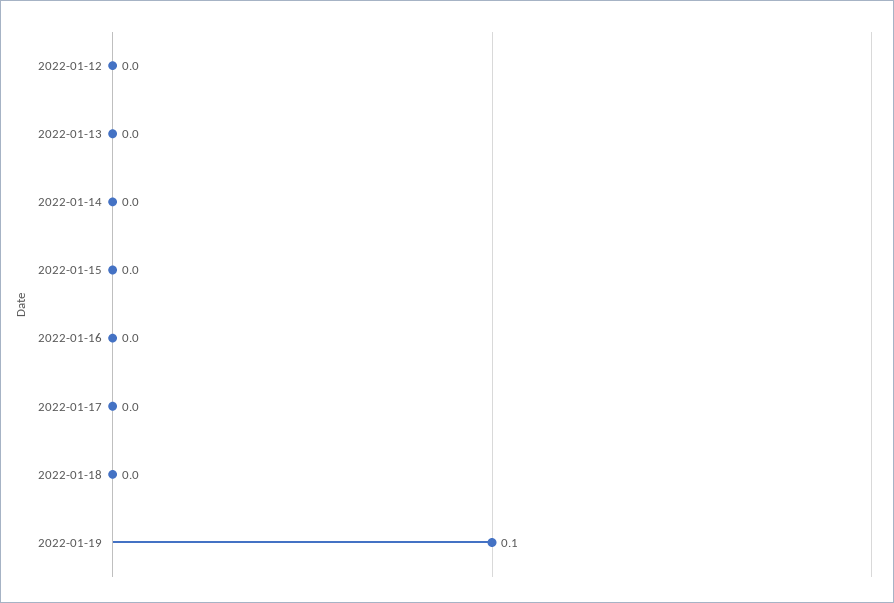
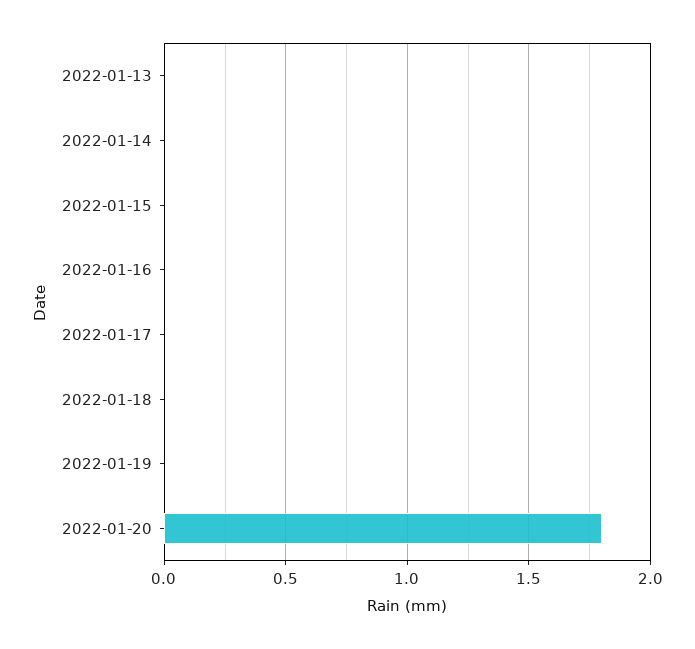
2022-01-12: 0 -> none
2022-01-19: 0.1 -> 0
2022-01-20: none -> 1.8

